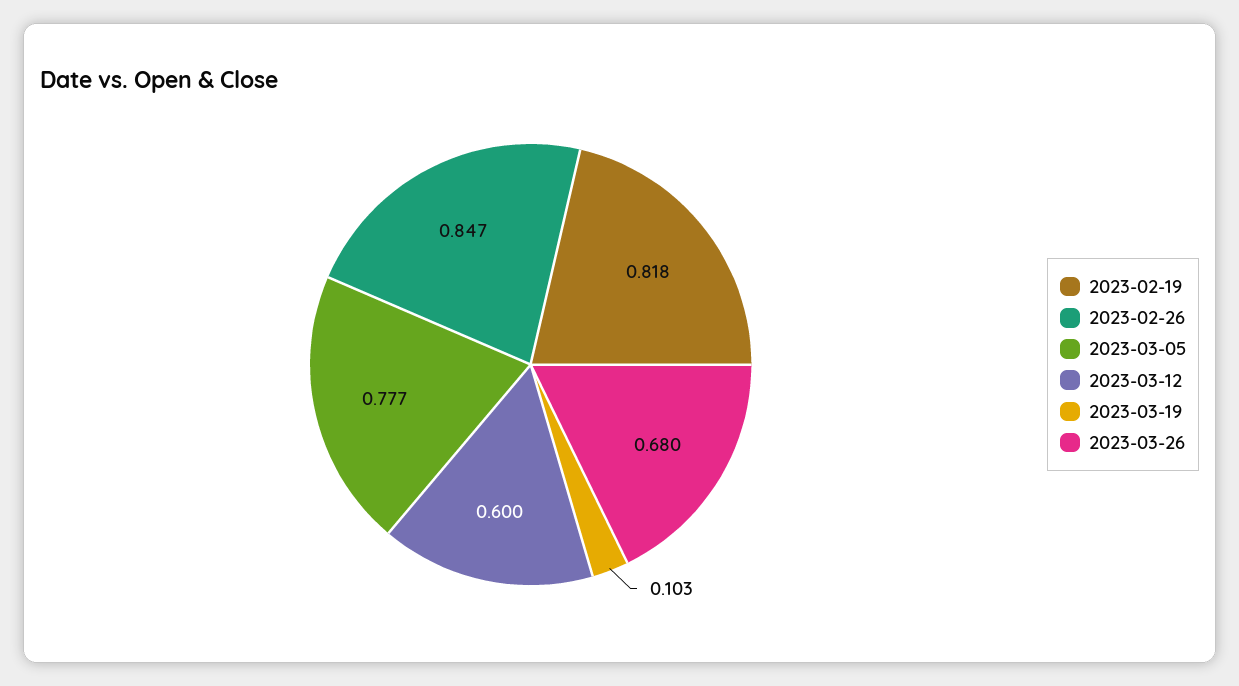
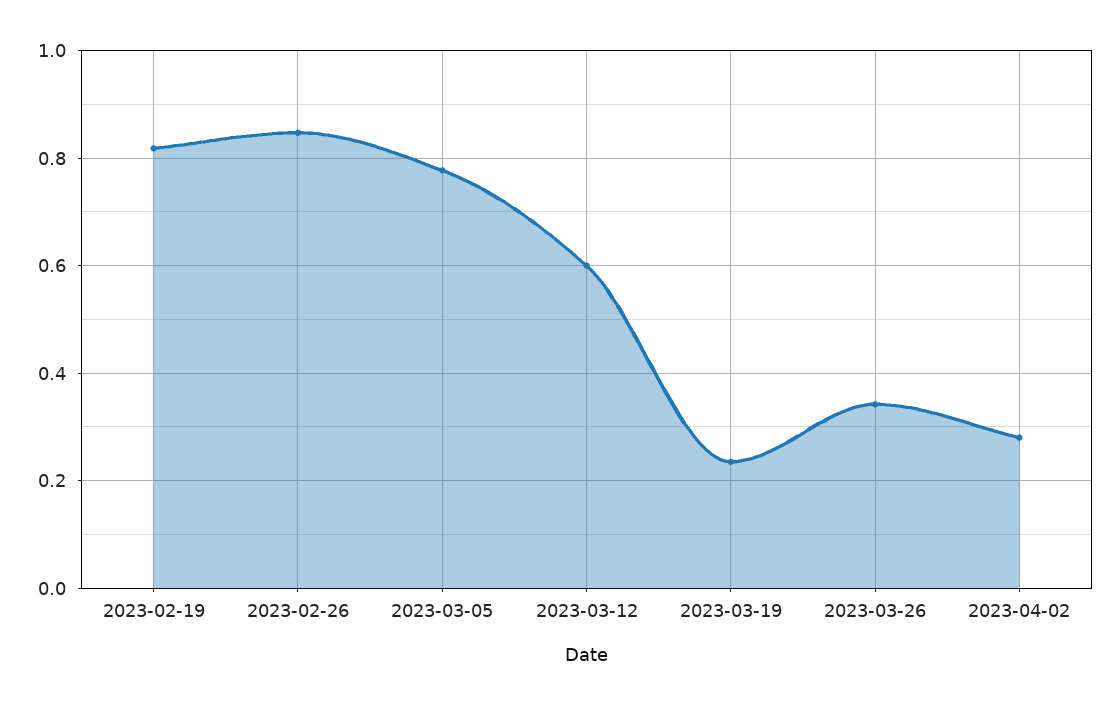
2023-03-19: 0.103 -> 0.24
2023-03-26: 0.68 -> 0.34
2023-04-02: none -> 0.28

